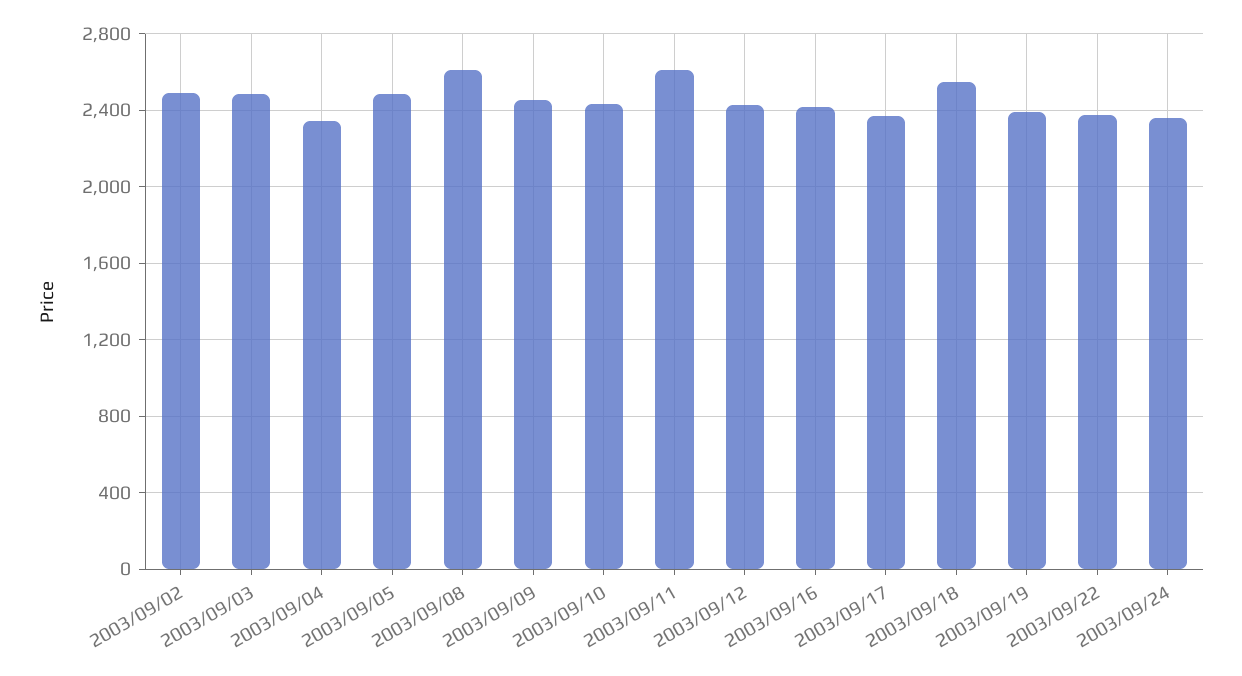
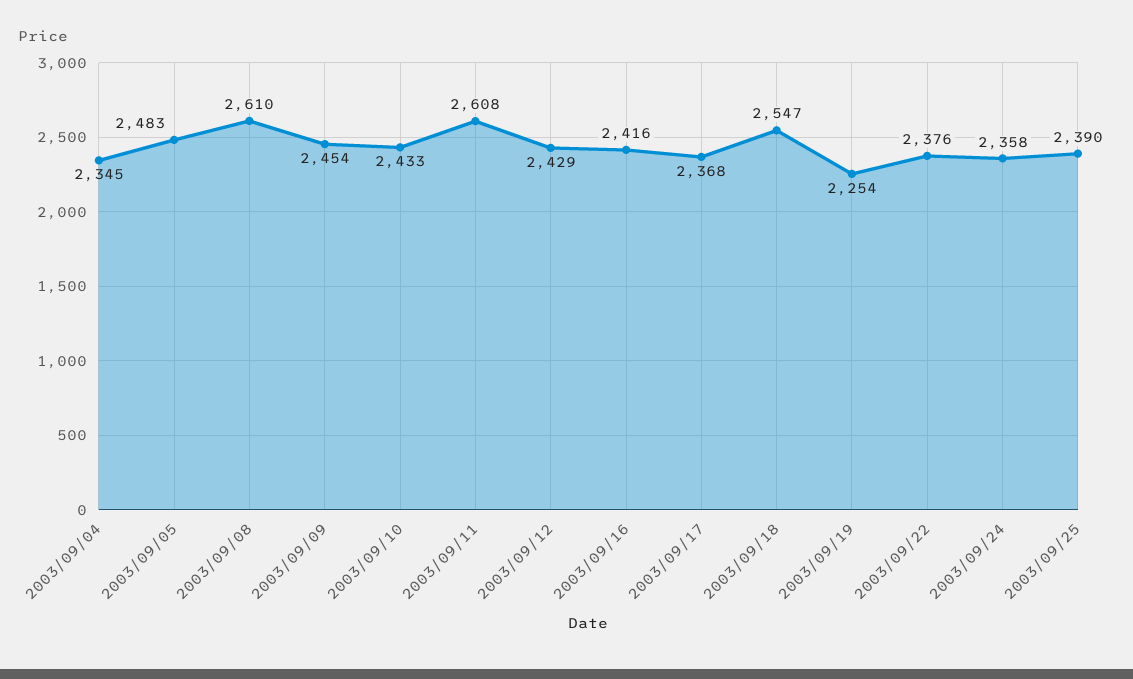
2003/09/02: 2500 -> none
2003/09/03: 2500 -> none
2003/09/19: 2400 -> 2254
2003/09/25: none -> 2390

